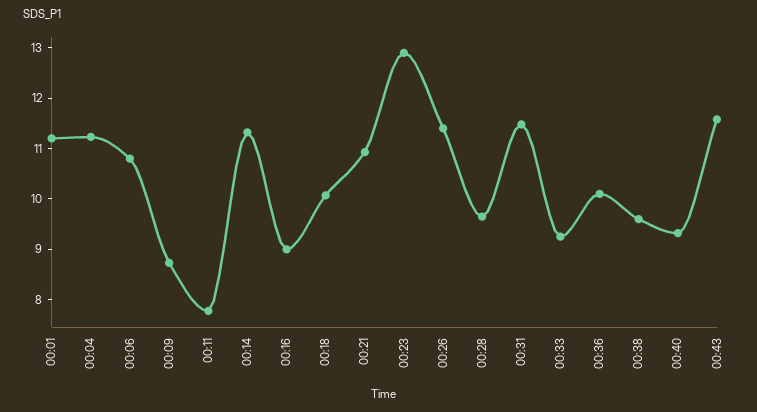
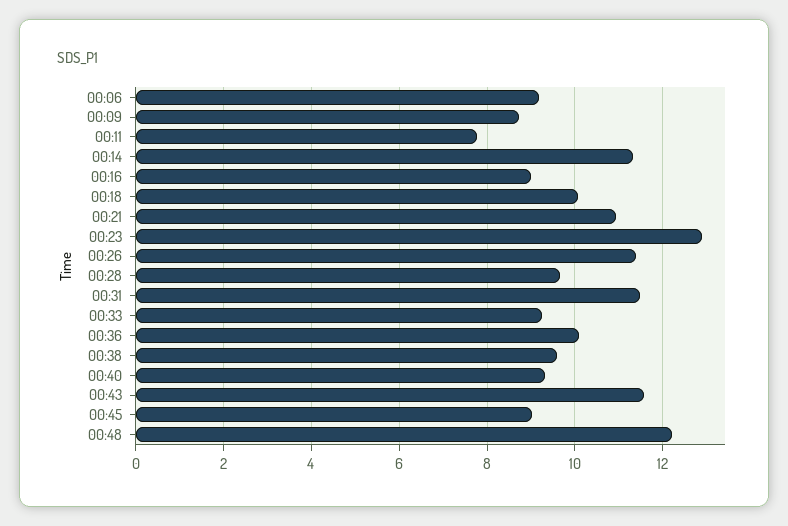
00:01: 11.2 -> none
00:04: 11.2 -> none
00:06: 10.8 -> 9.2
00:45: none -> 9
00:48: none -> 12.2

